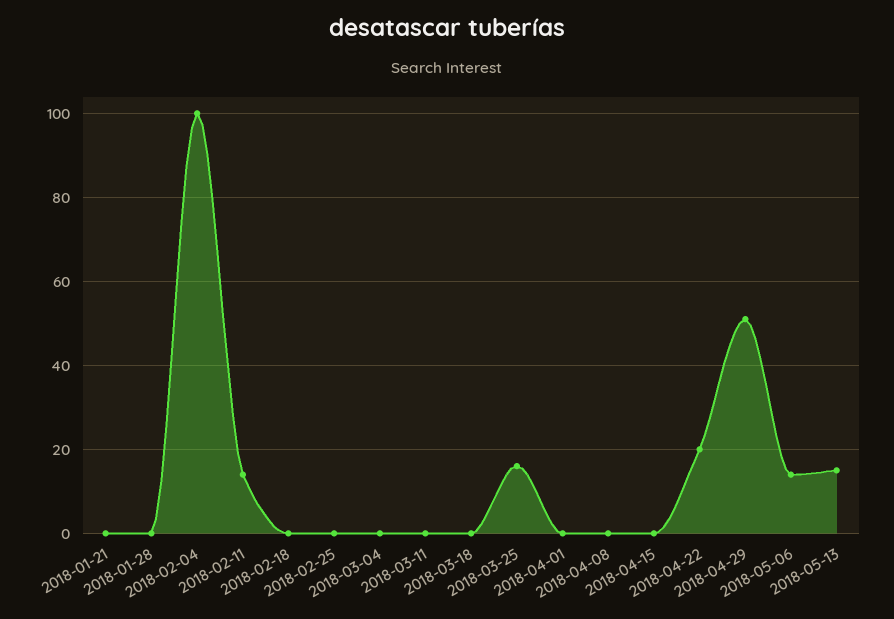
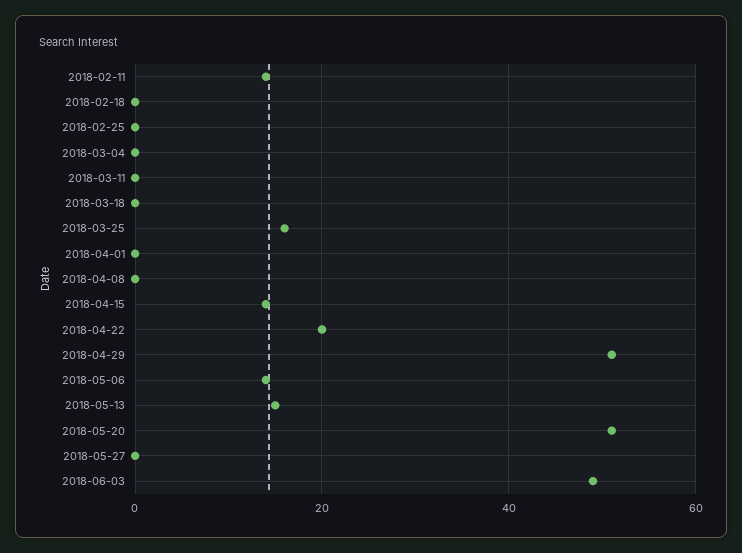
2018-01-21: 0 -> none
2018-01-28: 0 -> none
2018-02-04: 100 -> none
2018-04-15: 0 -> 15
2018-05-20: none -> 50
2018-05-27: none -> 0
2018-06-03: none -> 50

